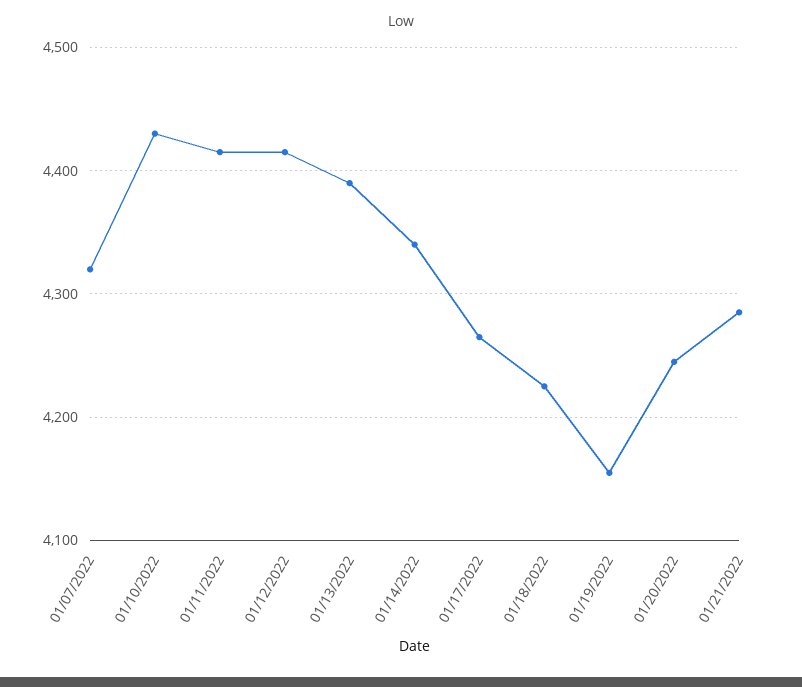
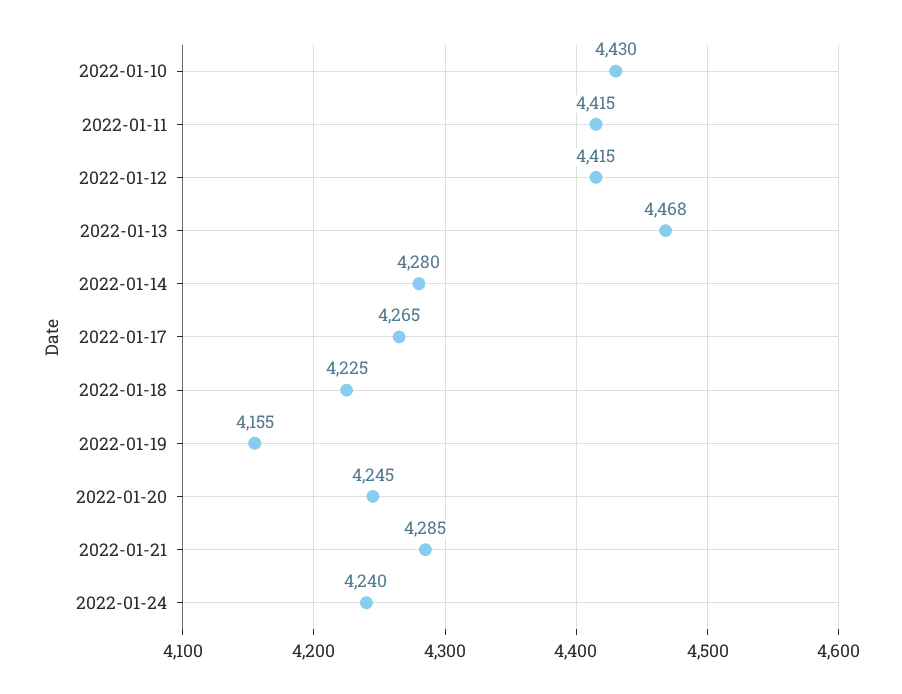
01/07/2022: 4320 -> none
01/13/2022: 4390 -> 4468
01/14/2022: 4340 -> 4280
2022-01-24: none -> 4240

